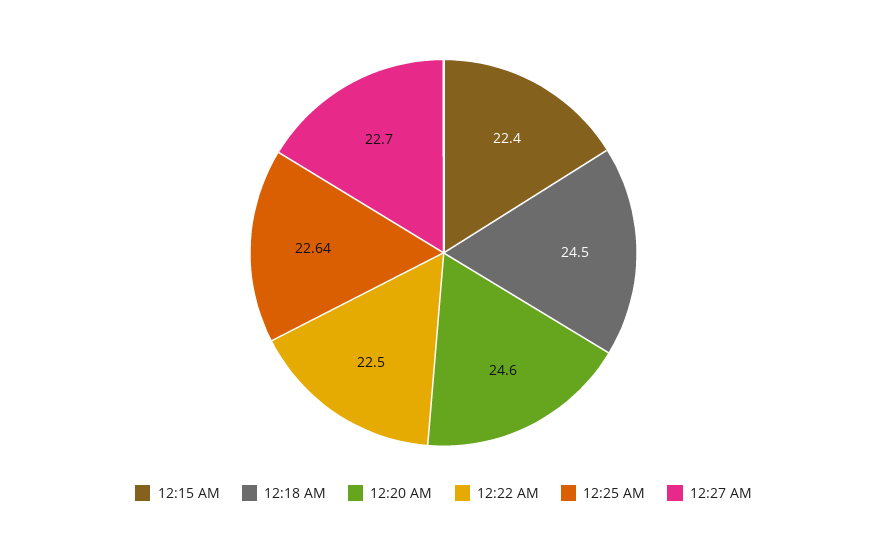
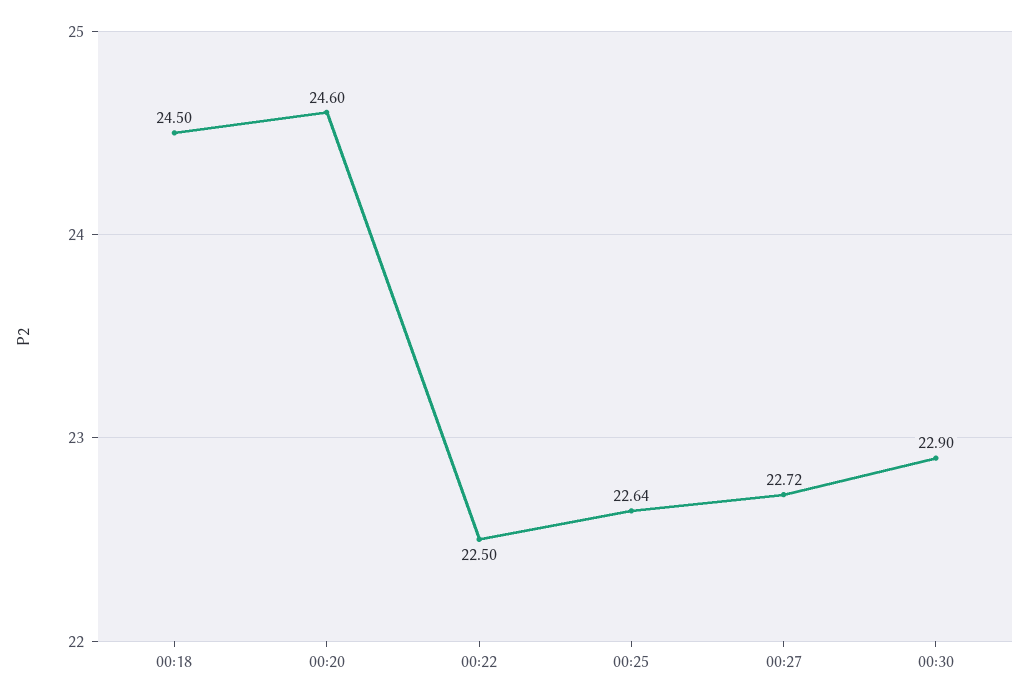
12:15 AM: 22.4 -> none
12:27 AM: 22.7 -> 22.72
00:30: none -> 22.9

